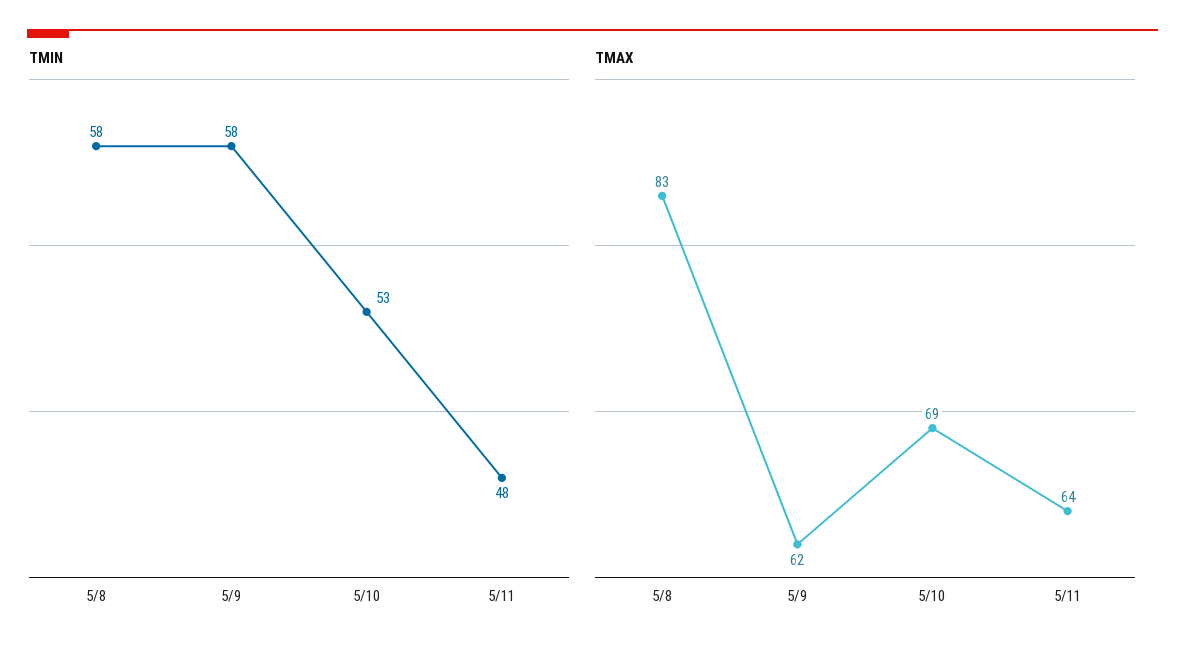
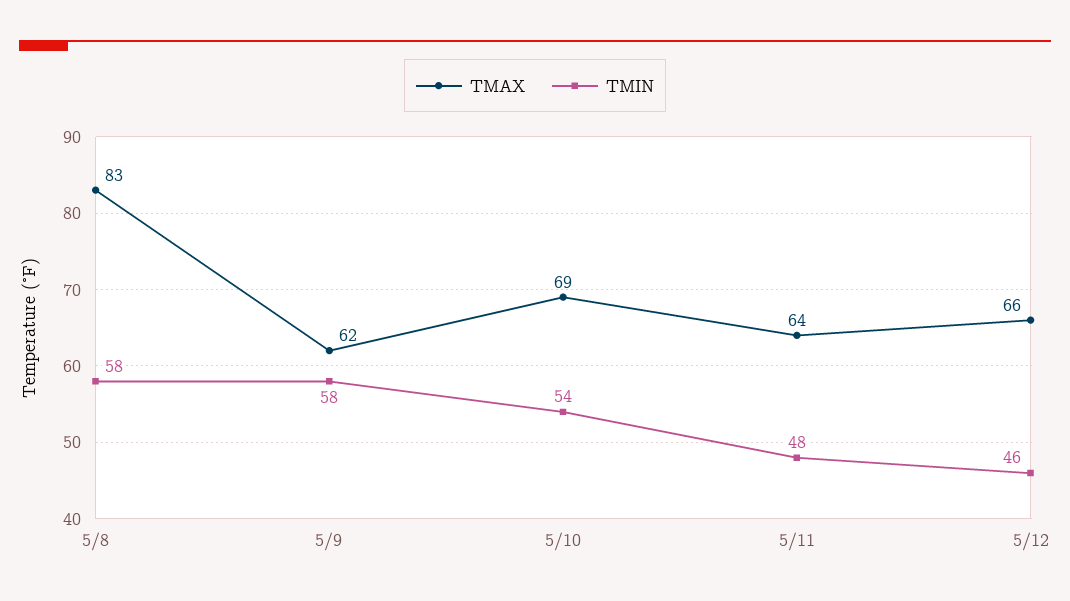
TMIN, 5/10: 53 -> 54
TMAX, 5/12: none -> 66
TMIN, 5/12: none -> 46

